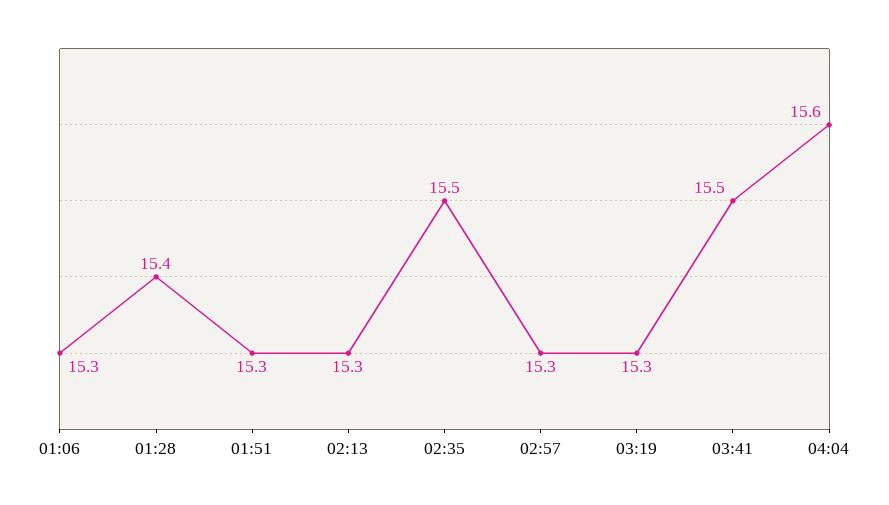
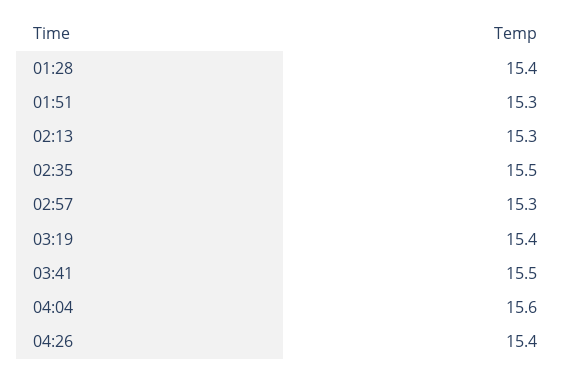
01:06: 15.3 -> none
03:19: 15.3 -> 15.4
04:26: none -> 15.4

